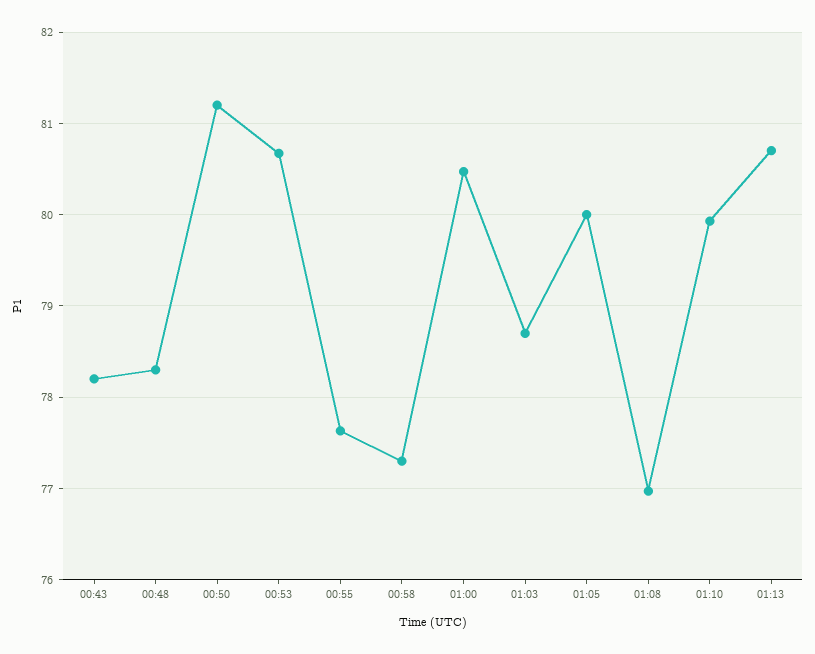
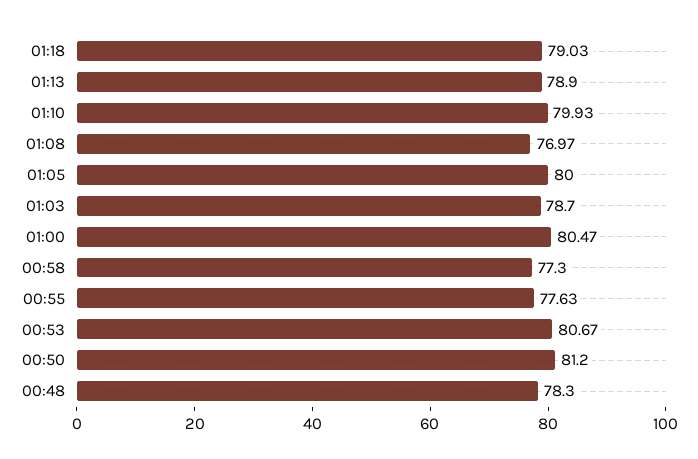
00:43: 78.2 -> none
01:13: 80.7 -> 78.9
01:18: none -> 79.03

